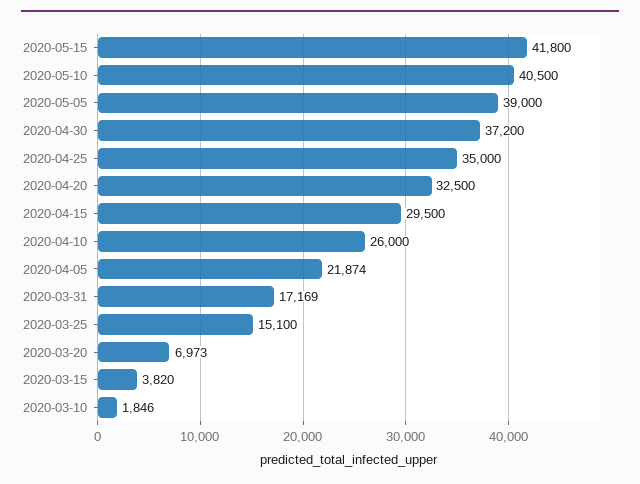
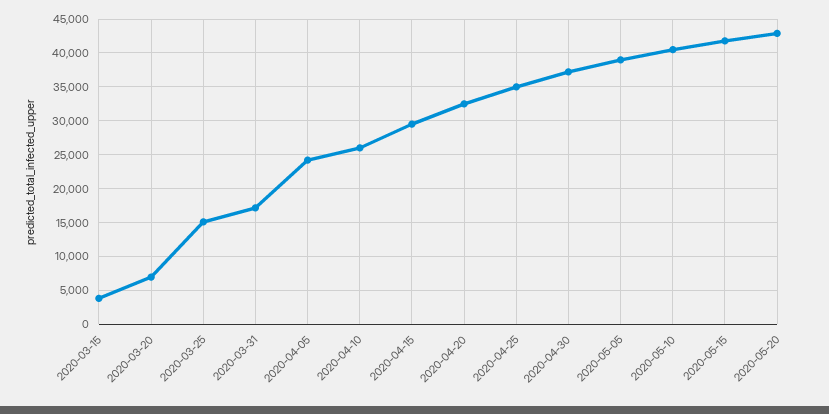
2020-04-05: 21874 -> 24000
2020-03-10: 1846 -> none
2020-05-20: none -> 43000

